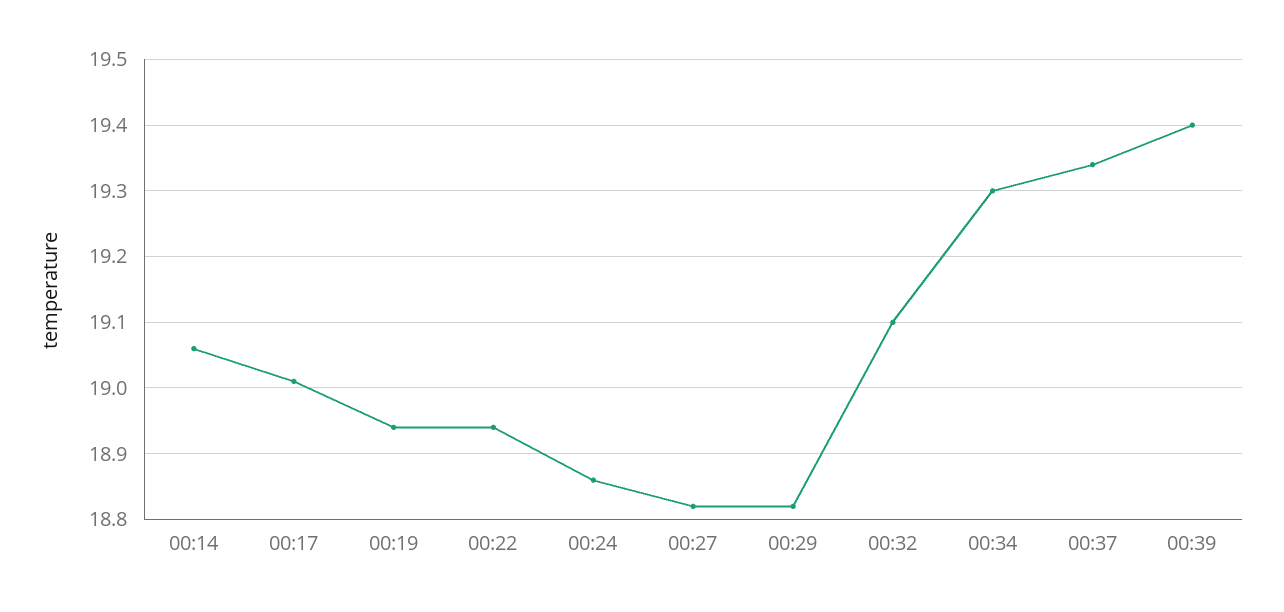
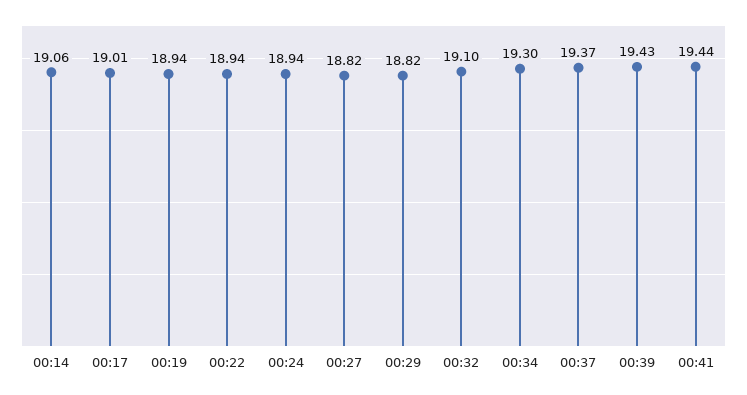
00:24: 18.86 -> 18.94
00:37: 19.34 -> 19.37
00:39: 19.4 -> 19.43
00:41: none -> 19.44

